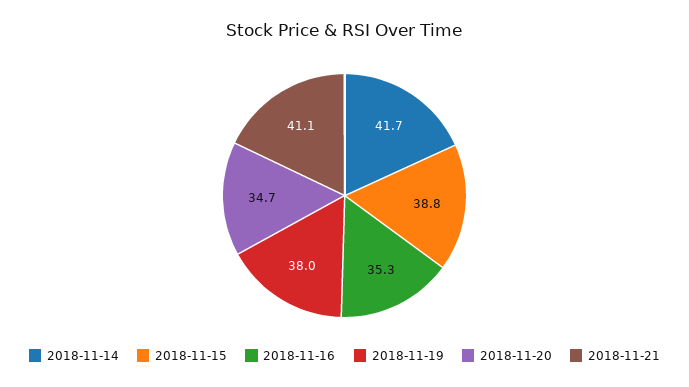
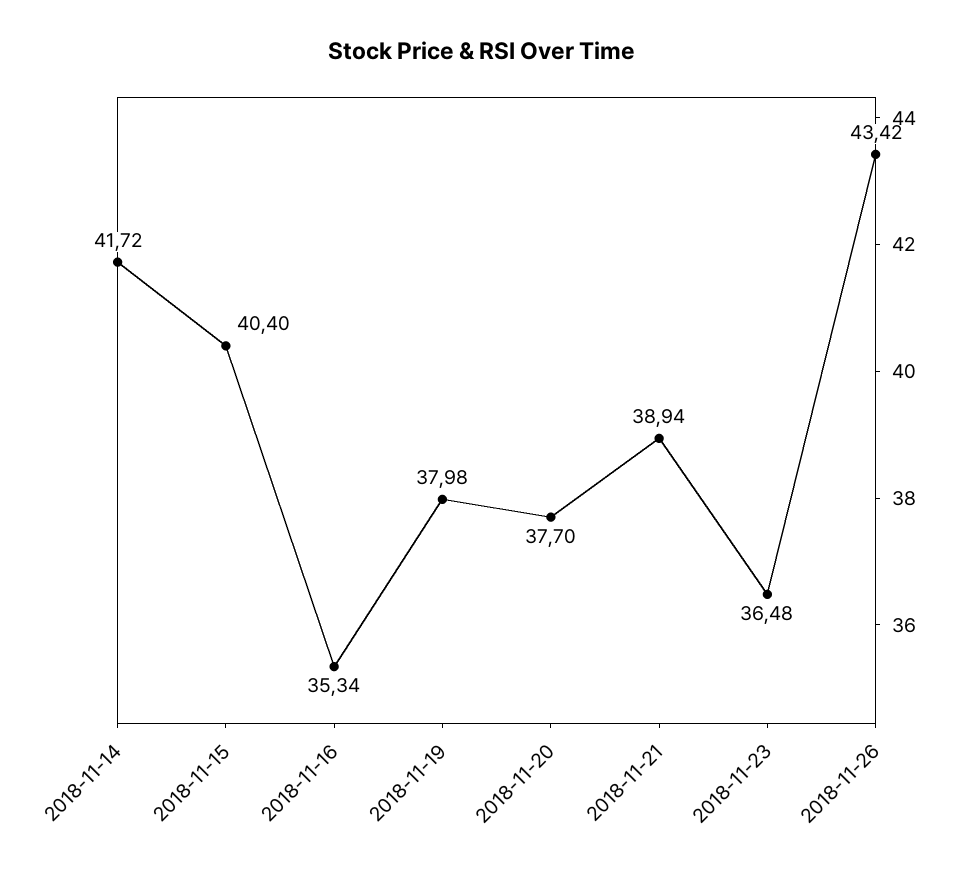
2018-11-15: 38.8 -> 40.4
2018-11-20: 34.7 -> 37.7
2018-11-21: 41.1 -> 38.94
2018-11-23: none -> 36.48
2018-11-26: none -> 43.42

